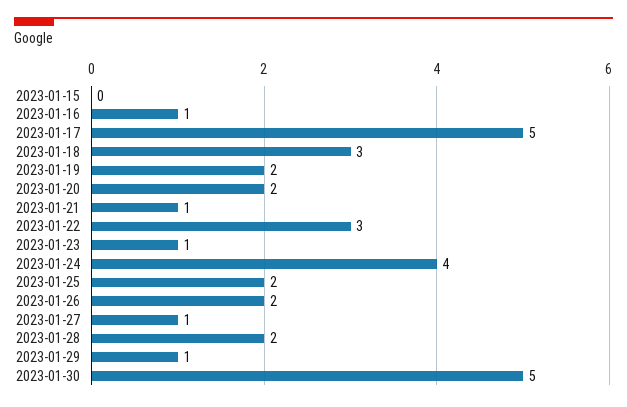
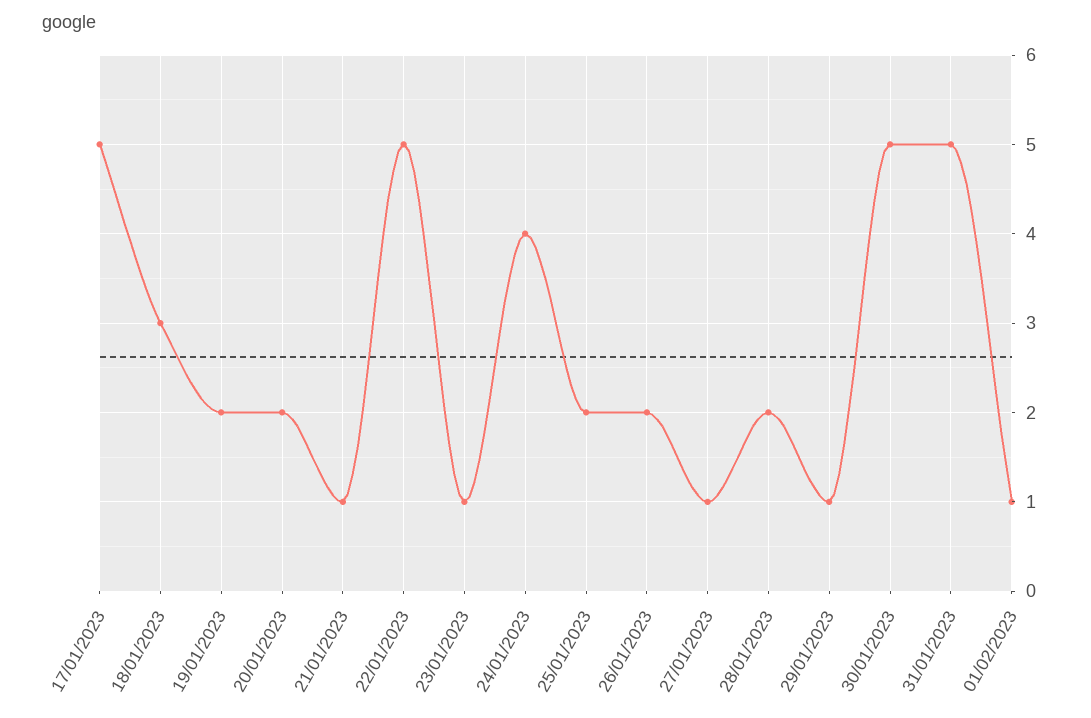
2023-01-15: 0 -> none
2023-01-16: 1 -> none
2023-01-22: 3 -> 5
31/01/2023: none -> 5
01/02/2023: none -> 1

